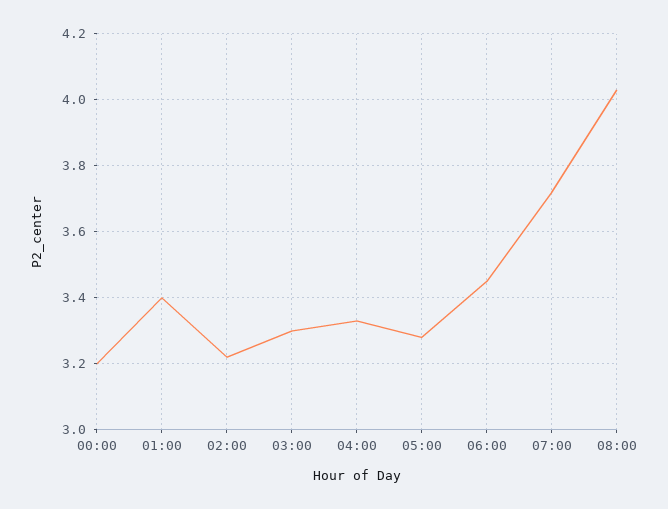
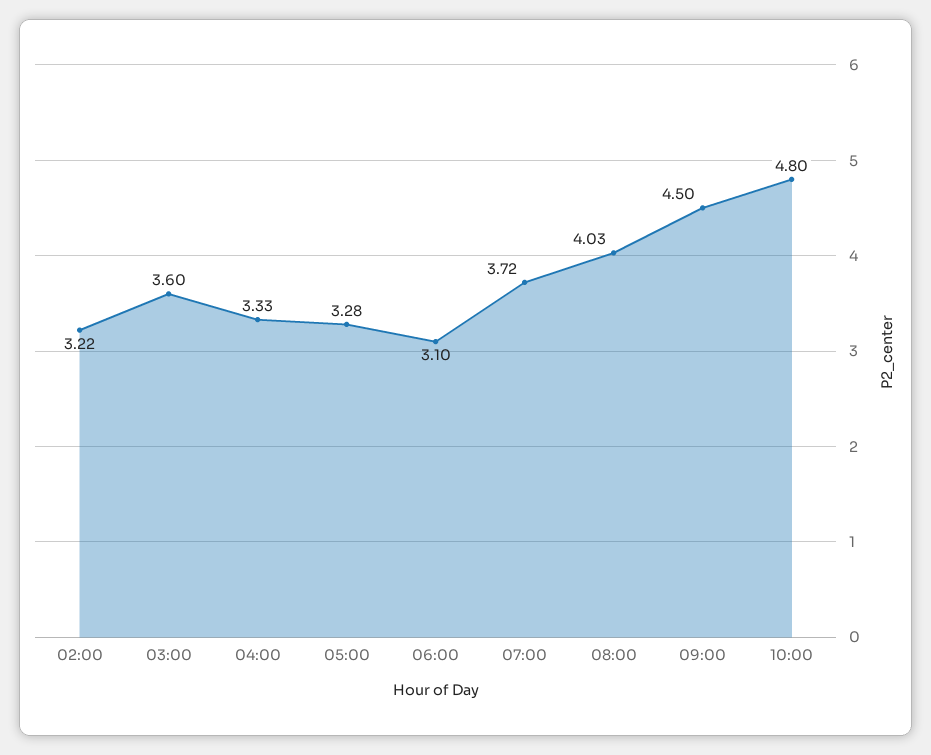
00:00: 3.2 -> none
01:00: 3.4 -> none
03:00: 3.3 -> 3.6
06:00: 3.45 -> 3.1
09:00: none -> 4.5
10:00: none -> 4.8

